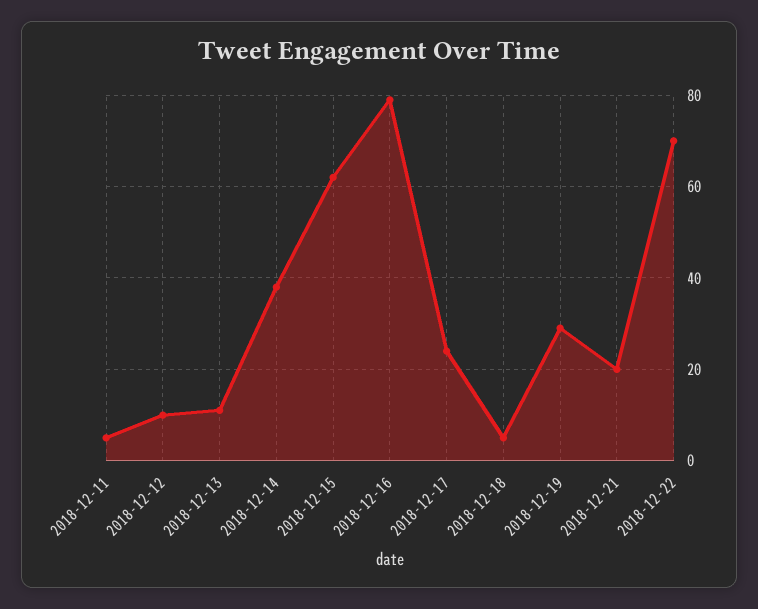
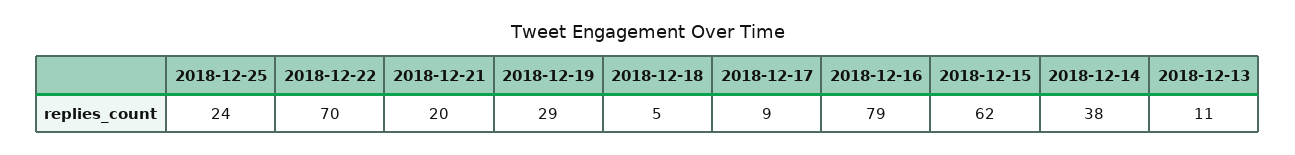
2018-12-11: 5 -> none
2018-12-12: 10 -> none
2018-12-17: 25 -> 9
2018-12-25: none -> 24

